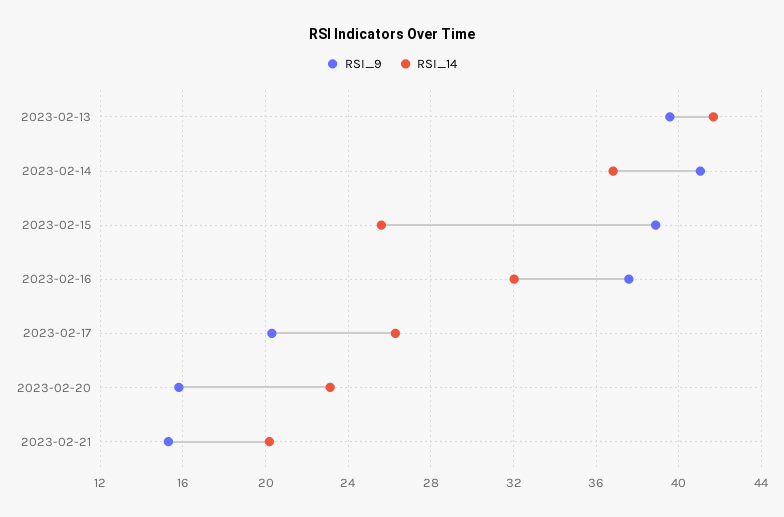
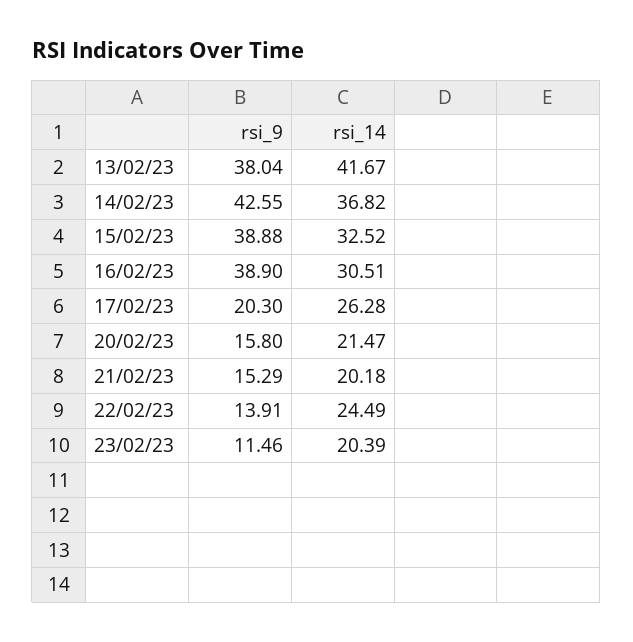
RSI_9, 2023-02-13: 39.5 -> 38.04
RSI_9, 2023-02-14: 41 -> 42.55
RSI_14, 2023-02-15: 25.5 -> 32.52
RSI_9, 2023-02-16: 37.5 -> 38.9
RSI_14, 2023-02-16: 32 -> 30.51
RSI_14, 2023-02-20: 23 -> 21.47
RSI_9, 22/02/23: none -> 13.91
RSI_14, 22/02/23: none -> 24.49
RSI_9, 23/02/23: none -> 11.46
RSI_14, 23/02/23: none -> 20.39

